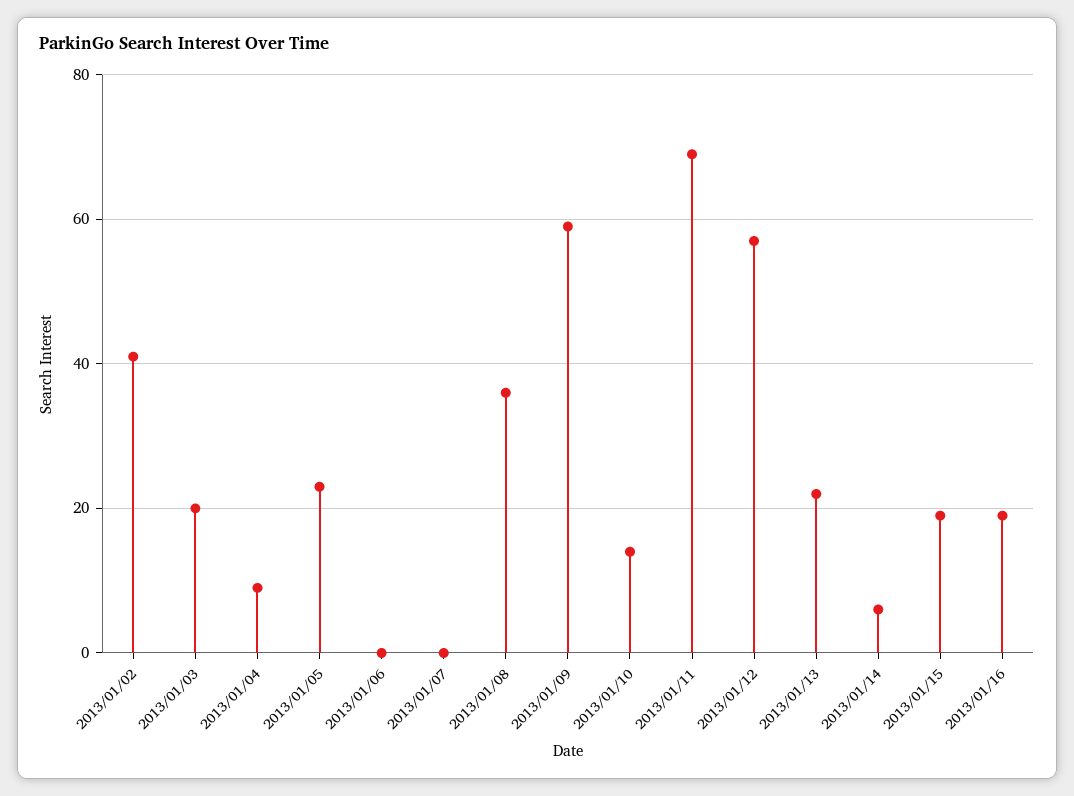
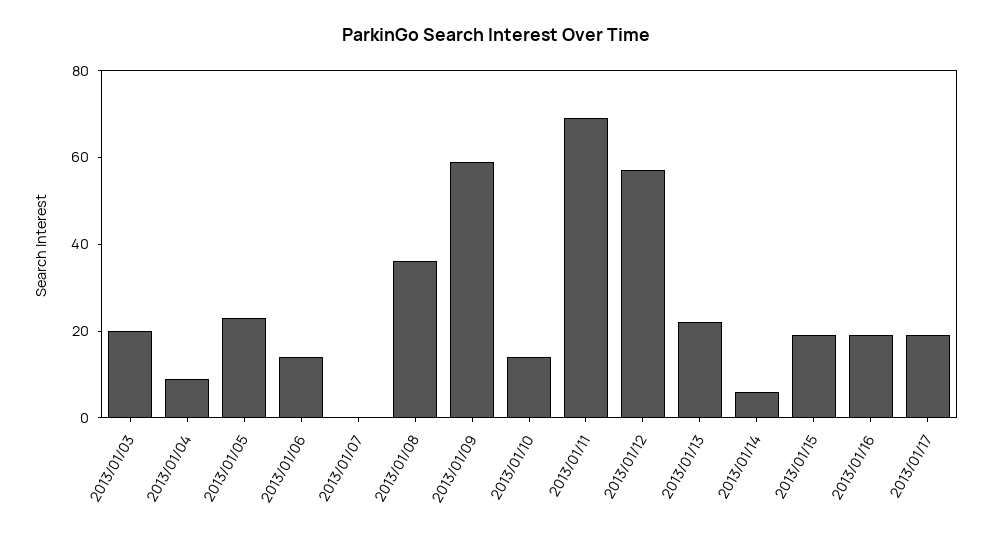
2013/01/02: 40 -> none
2013/01/06: 0 -> 15
2013/01/17: none -> 20

